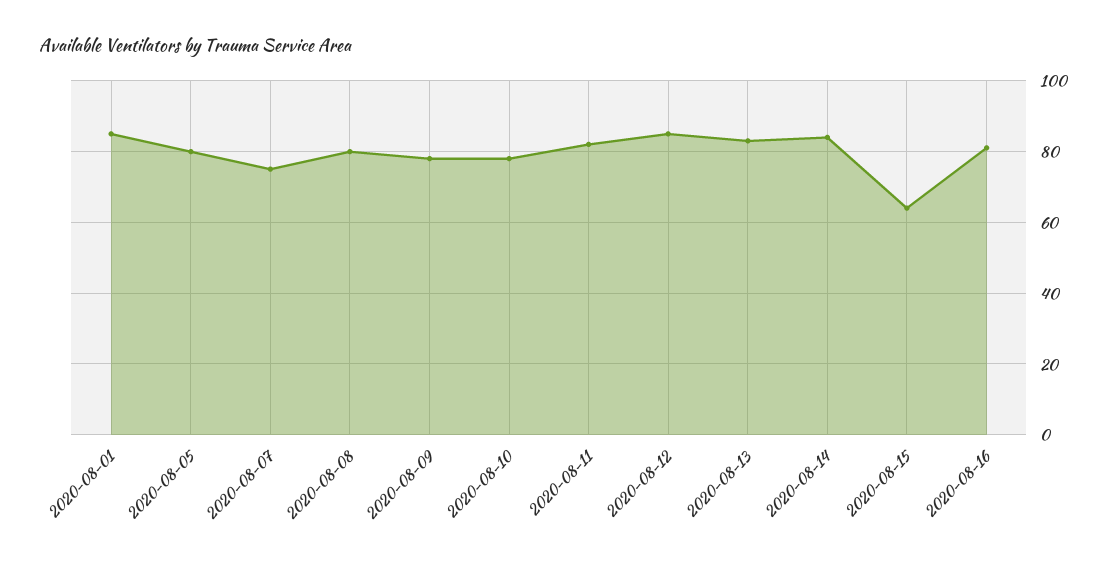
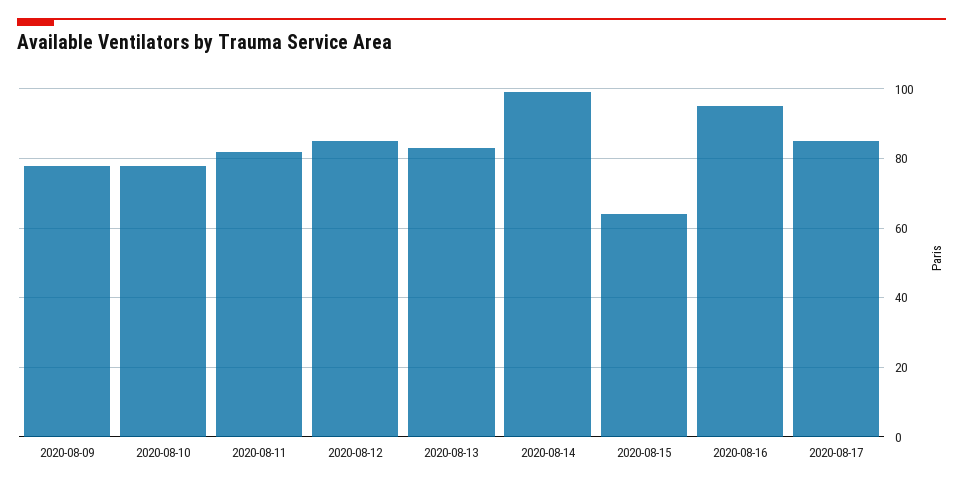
2020-08-01: 85 -> none
2020-08-05: 80 -> none
2020-08-07: 75 -> none
2020-08-08: 80 -> none
2020-08-14: 85 -> 100
2020-08-16: 80 -> 95
2020-08-17: none -> 85

